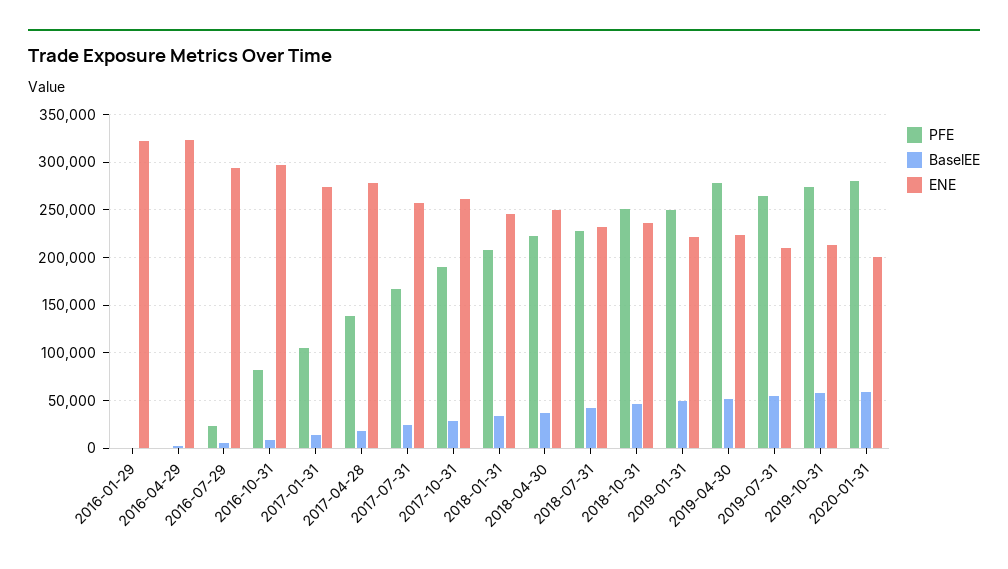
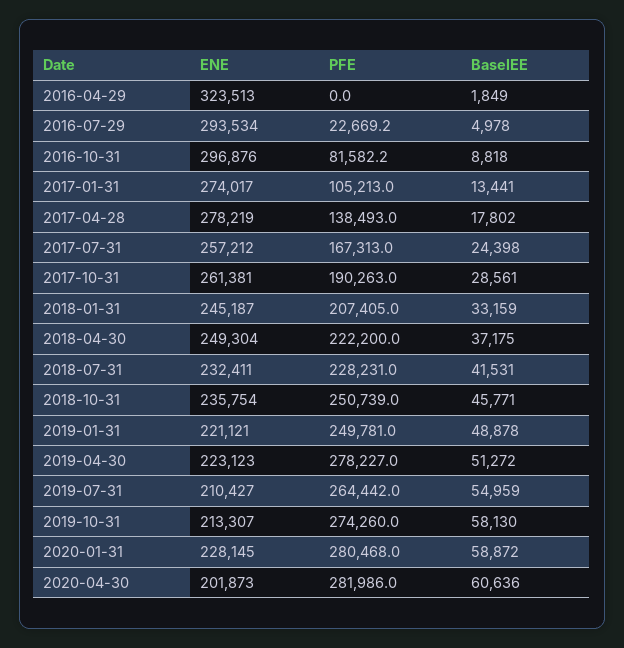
PFE, 2016-01-29: 0 -> none
BaselEE, 2016-01-29: 0 -> none
ENE, 2016-01-29: 320000 -> none
ENE, 2020-01-31: 200000 -> 228145
ENE, 2020-04-30: none -> 201873
PFE, 2020-04-30: none -> 281986
BaselEE, 2020-04-30: none -> 60636

